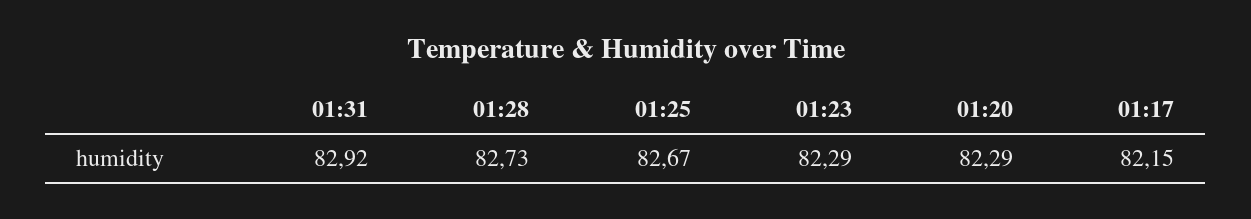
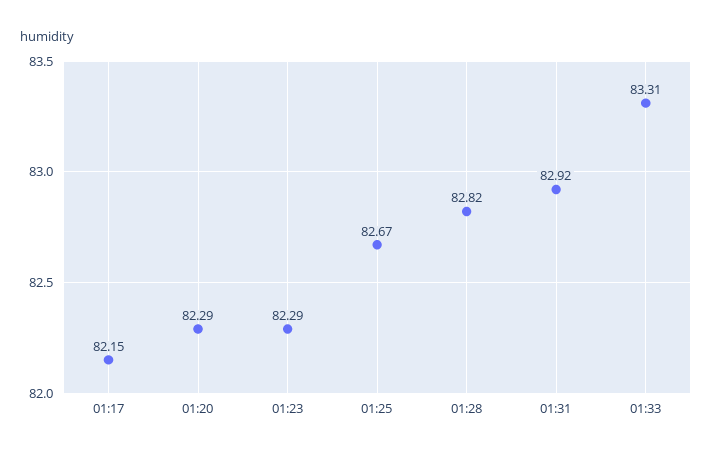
01:28: 82.73 -> 82.82
01:33: none -> 83.31

